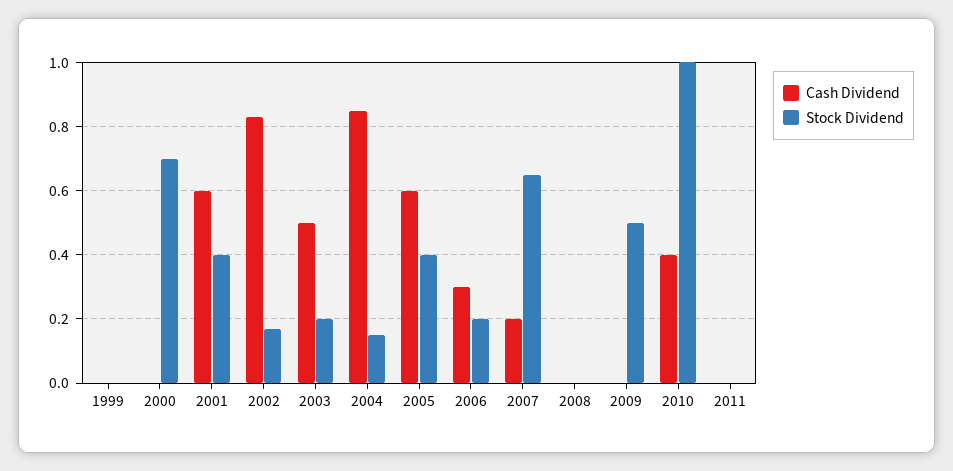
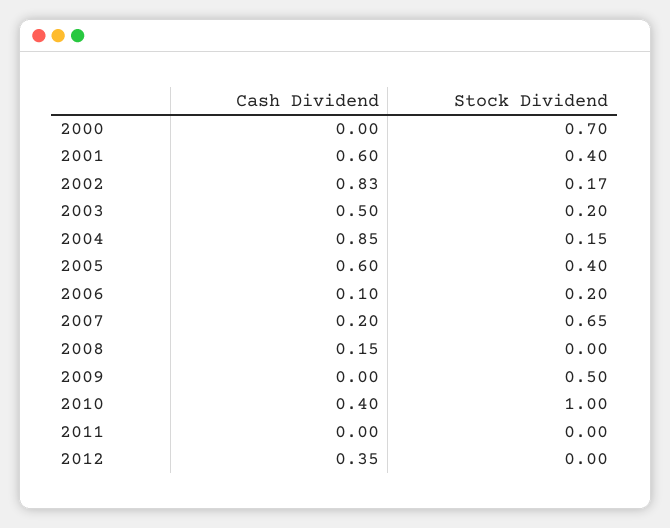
Cash Dividend, 1999: 0 -> none
Stock Dividend, 1999: 0 -> none
Cash Dividend, 2006: 0.3 -> 0.1
Cash Dividend, 2008: 0 -> 0.15
Cash Dividend, 2012: none -> 0.35
Stock Dividend, 2012: none -> 0

